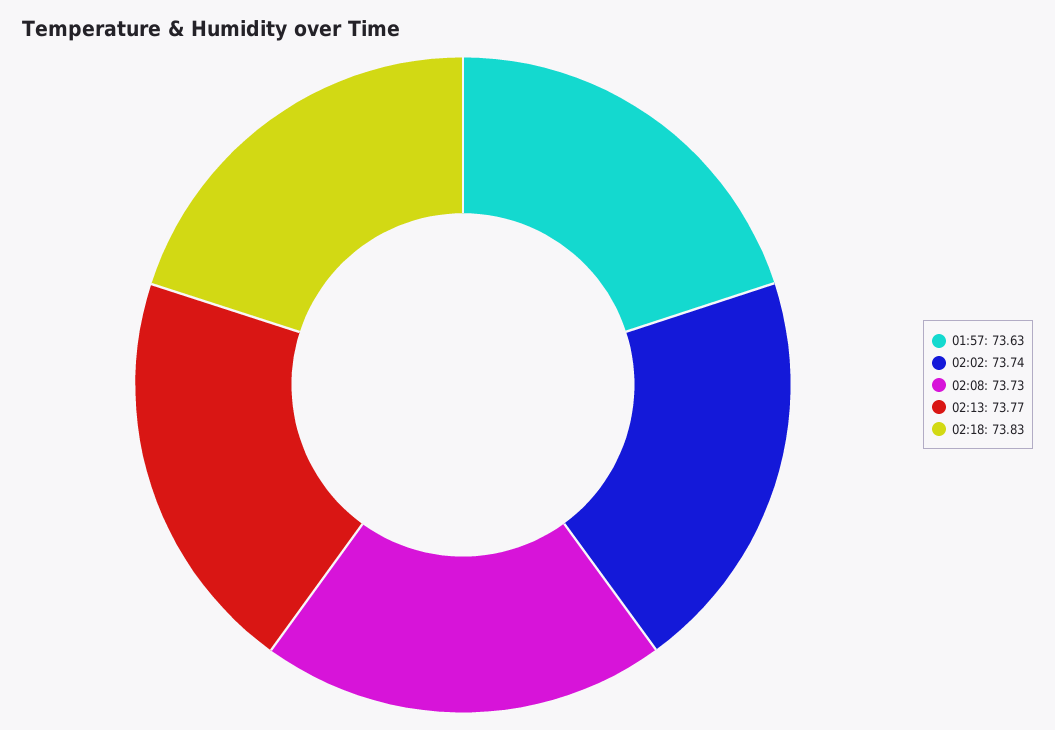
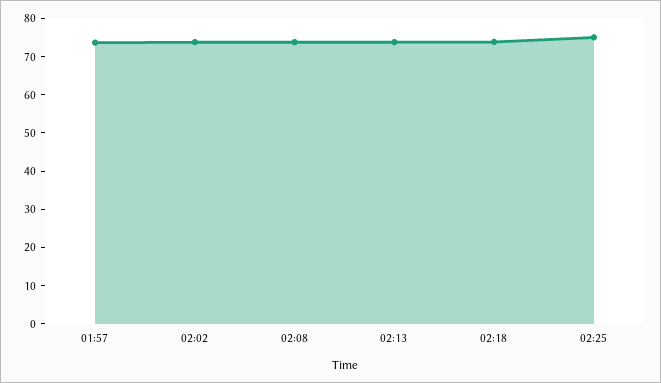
02:25: none -> 75

